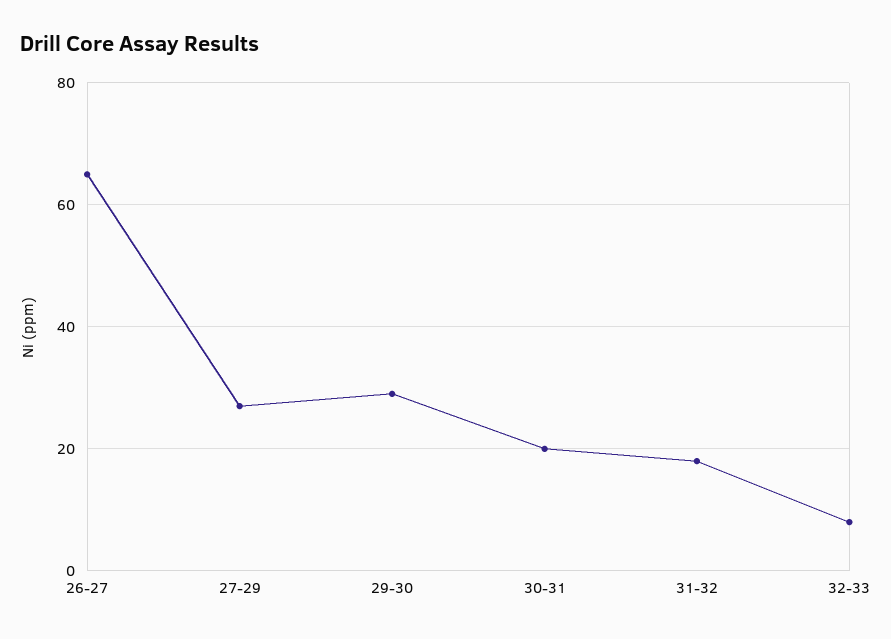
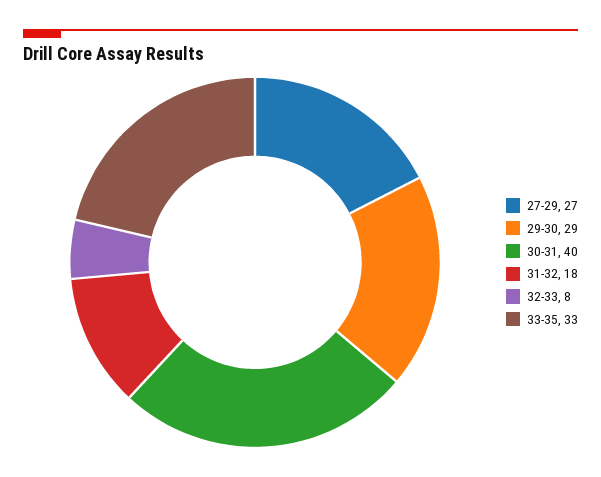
26-27: 65 -> none
30-31: 20 -> 40
33-35: none -> 33

